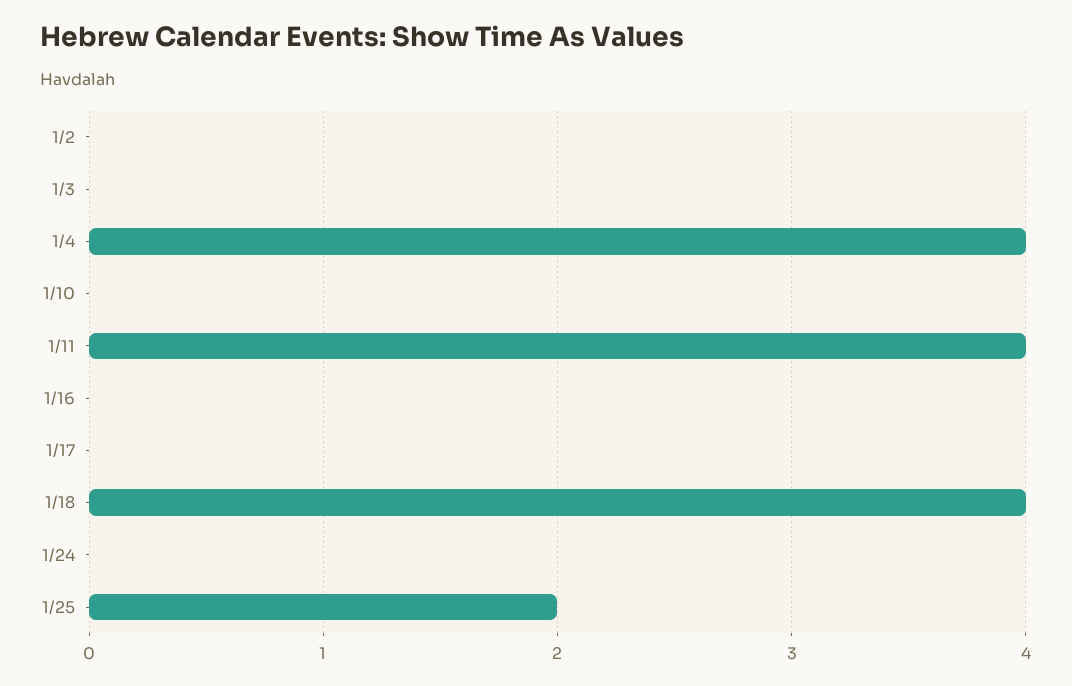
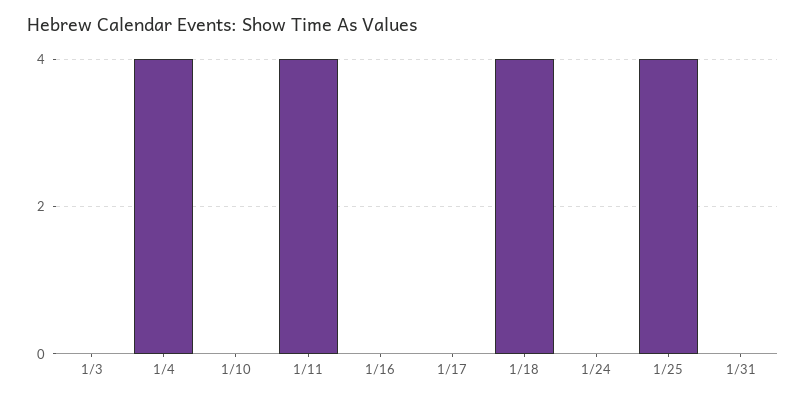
1/2: 0 -> none
1/25: 2 -> 4
1/31: none -> 0

